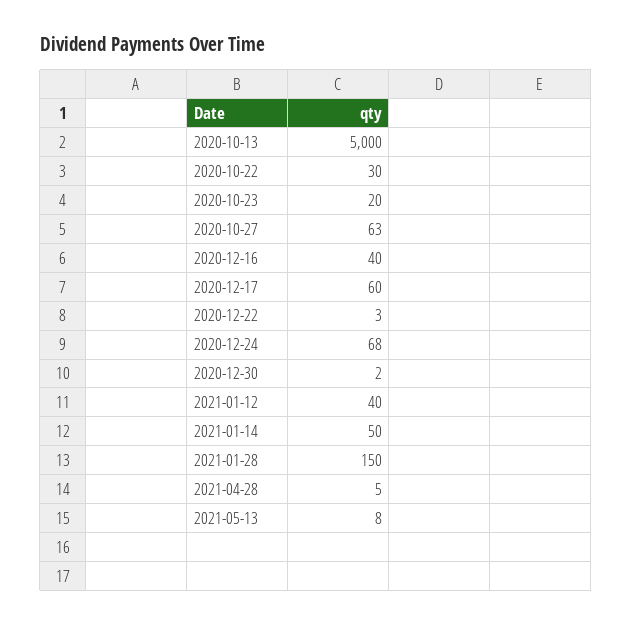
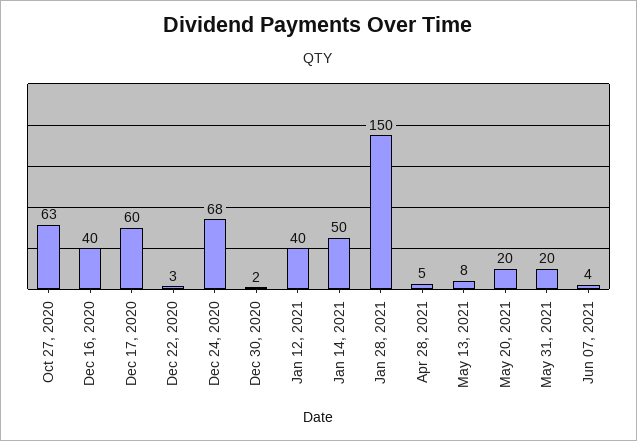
2020-10-13: 5000 -> none
2020-10-22: 30 -> none
2020-10-23: 20 -> none
May 20, 2021: none -> 20
May 31, 2021: none -> 20
Jun 07, 2021: none -> 4

